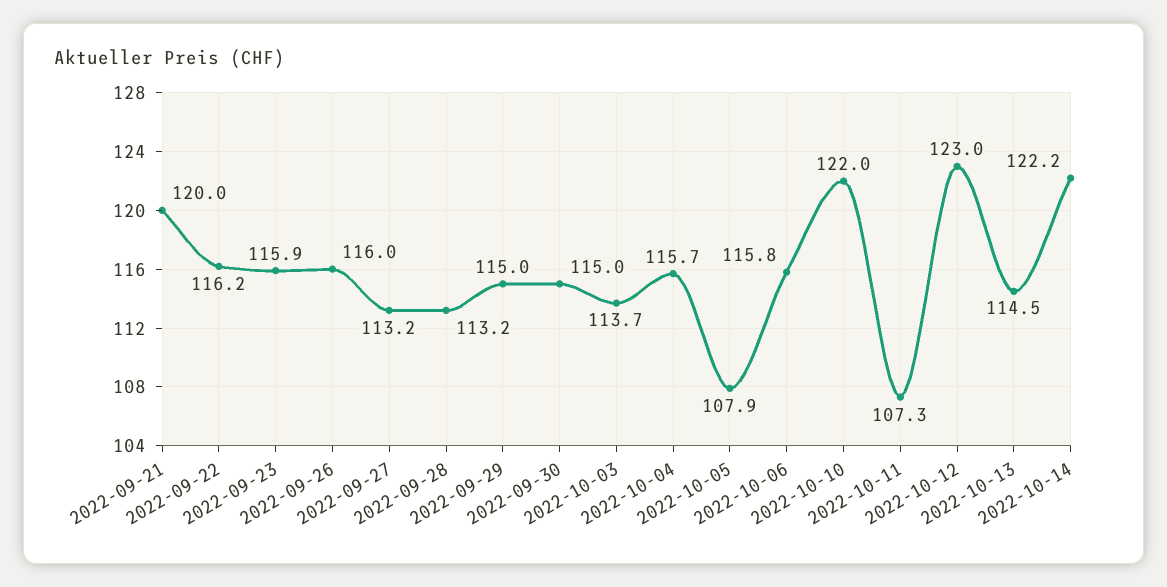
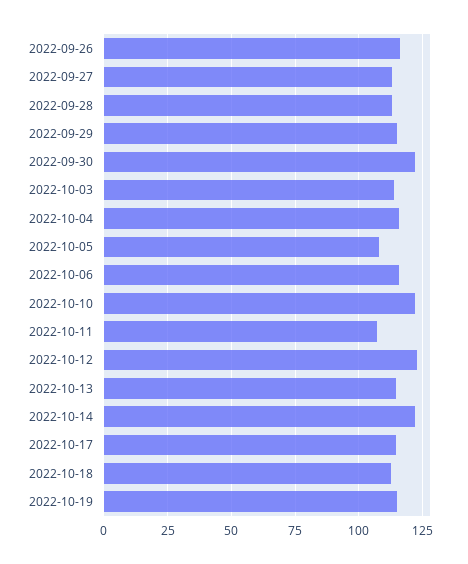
2022-09-21: 120 -> none
2022-09-22: 116.2 -> none
2022-09-23: 115.9 -> none
2022-09-30: 115 -> 122.5
2022-10-17: none -> 115
2022-10-18: none -> 112.5
2022-10-19: none -> 115

